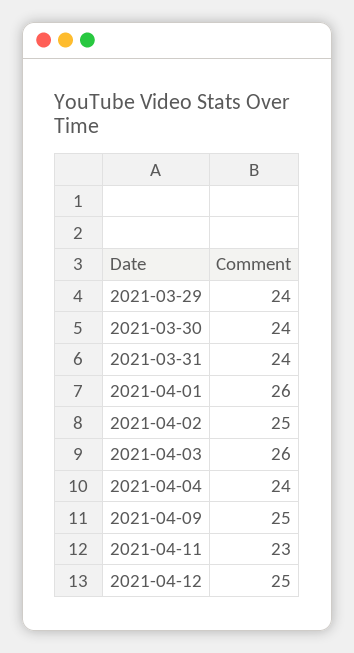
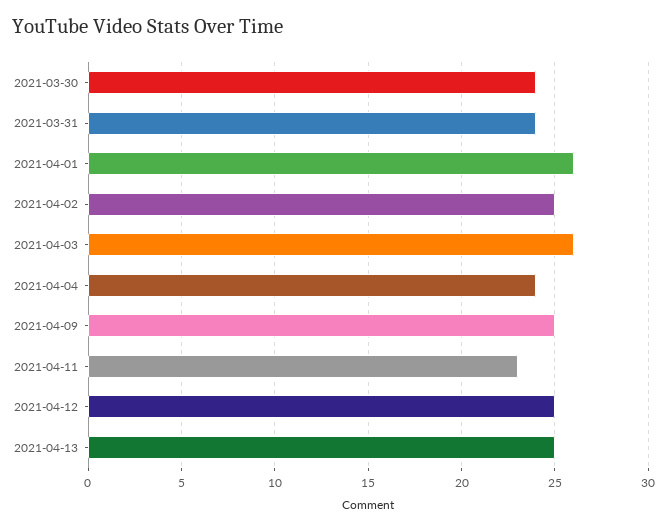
2021-03-29: 24 -> none
2021-04-13: none -> 25

